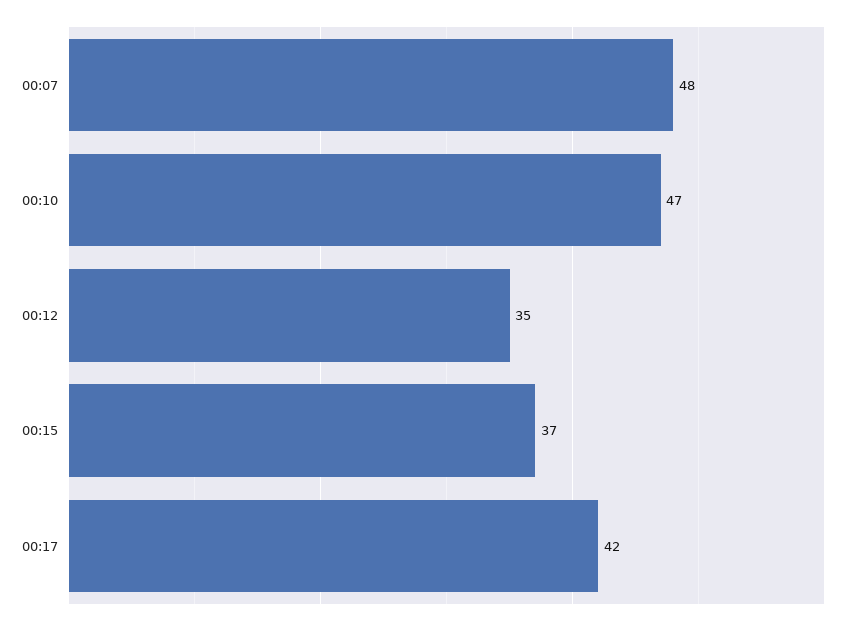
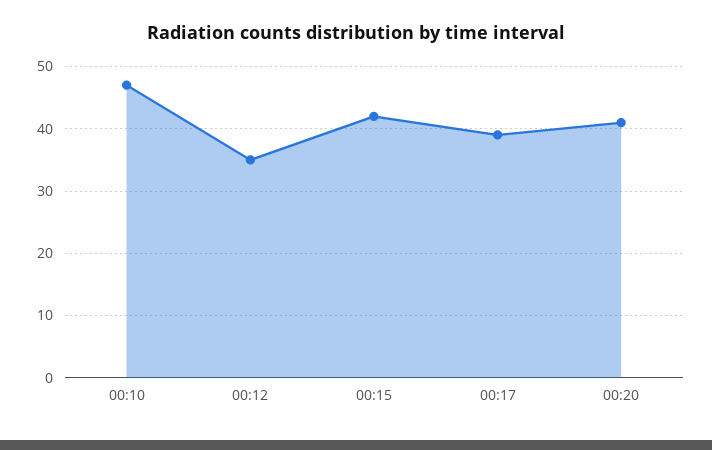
00:07: 48 -> none
00:15: 37 -> 42
00:17: 42 -> 39
00:20: none -> 41

